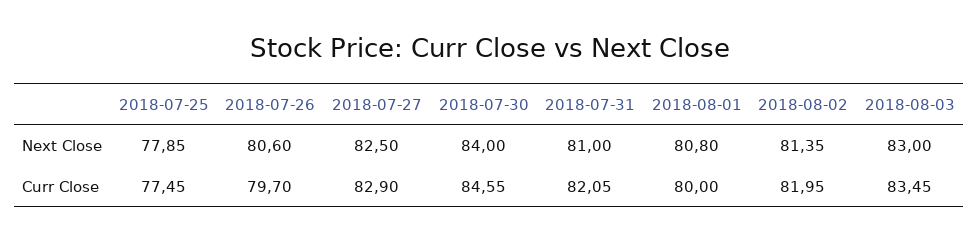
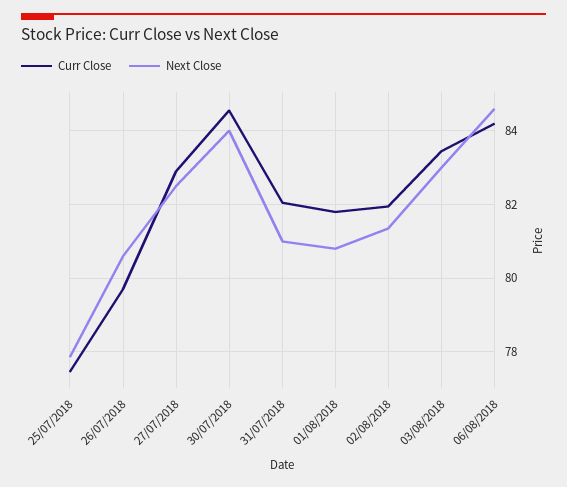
Curr Close, 2018-08-01: 80 -> 81.8
Curr Close, 06/08/2018: none -> 84.2
Next Close, 06/08/2018: none -> 84.6

